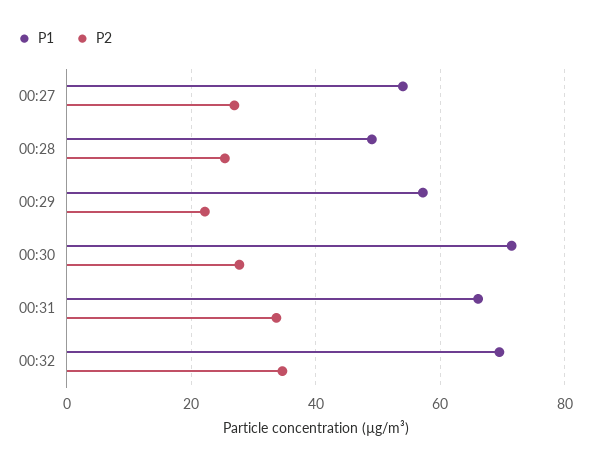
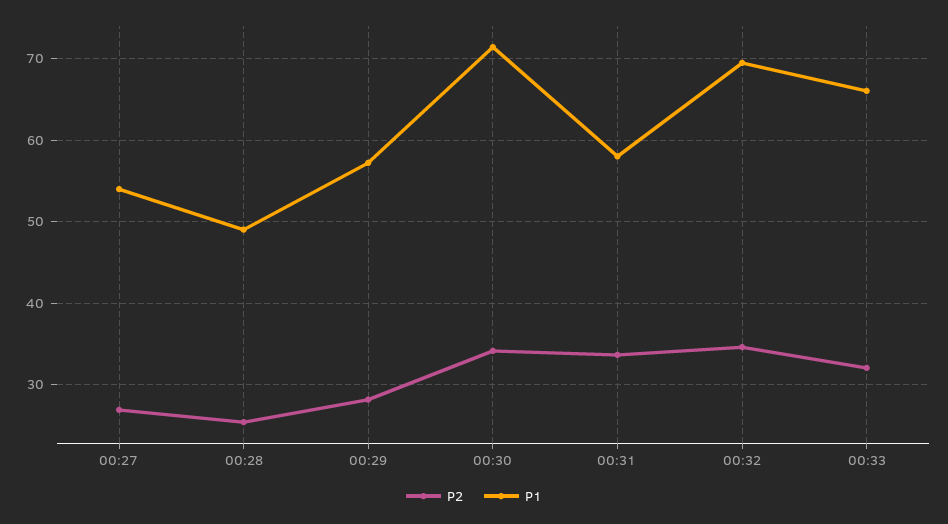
P2, 00:29: 22 -> 28
P2, 00:30: 28 -> 34
P1, 00:31: 66 -> 58
P2, 00:33: none -> 32
P1, 00:33: none -> 66

